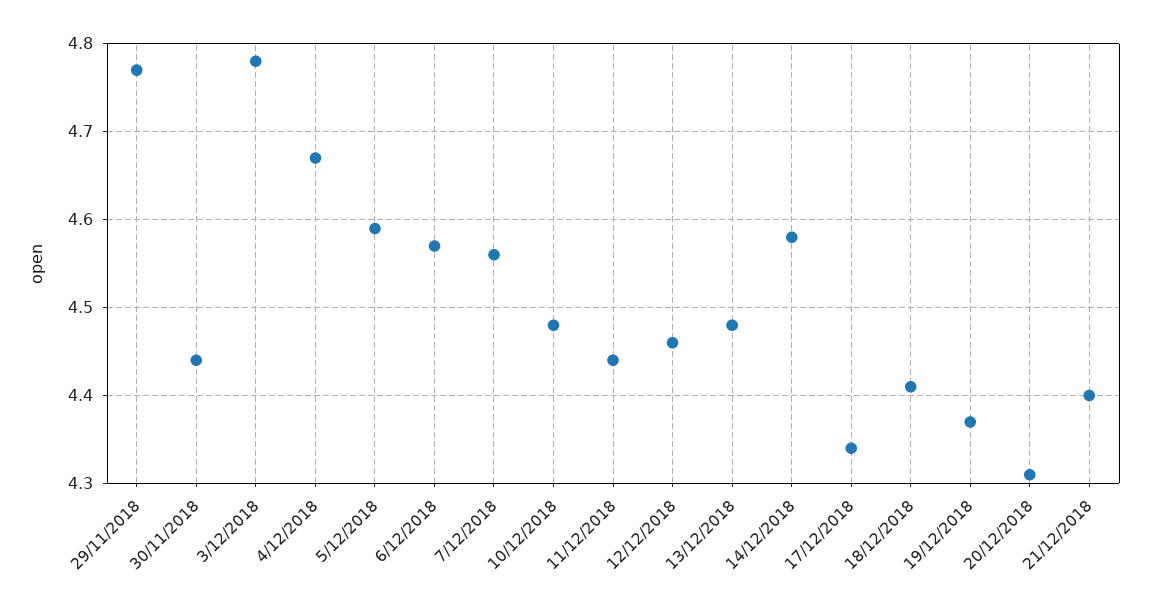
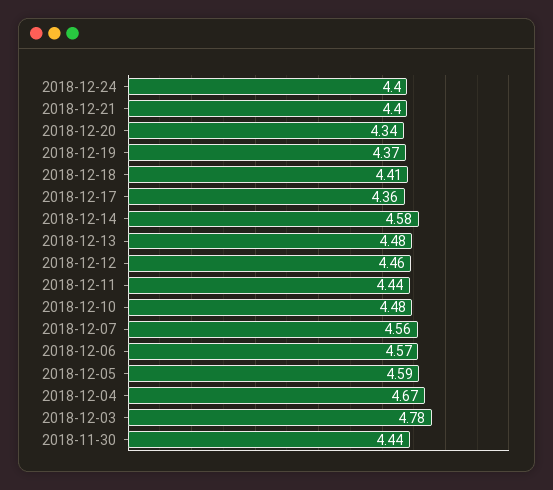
29/11/2018: 4.77 -> none
17/12/2018: 4.34 -> 4.36
20/12/2018: 4.31 -> 4.34
2018-12-24: none -> 4.4

